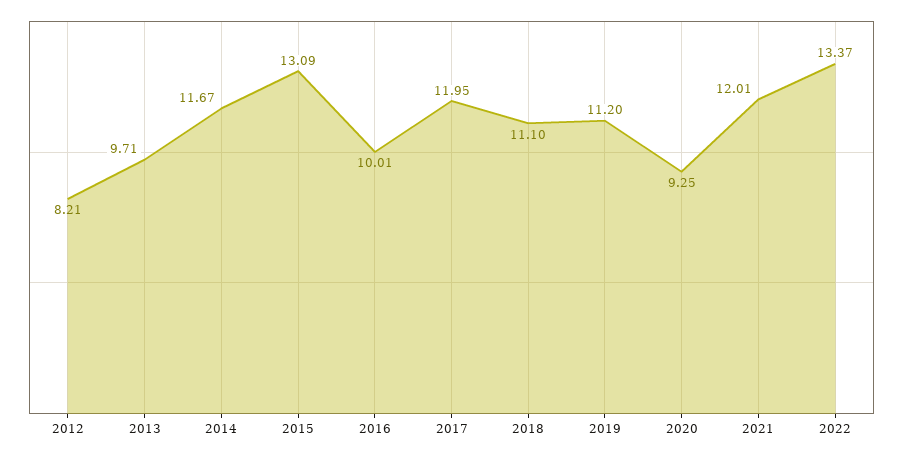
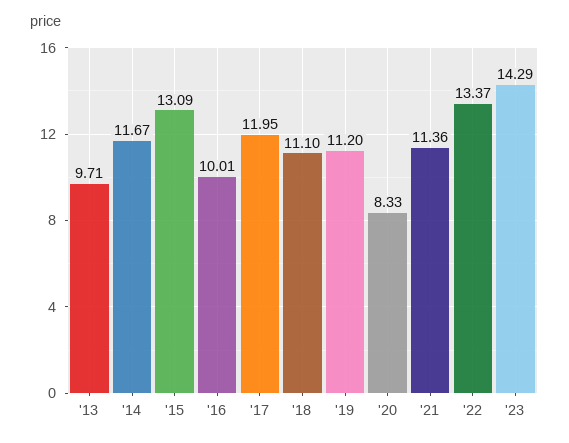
2012: 8.21 -> none
2020: 9.25 -> 8.33
2021: 12.01 -> 11.36
'23: none -> 14.29

